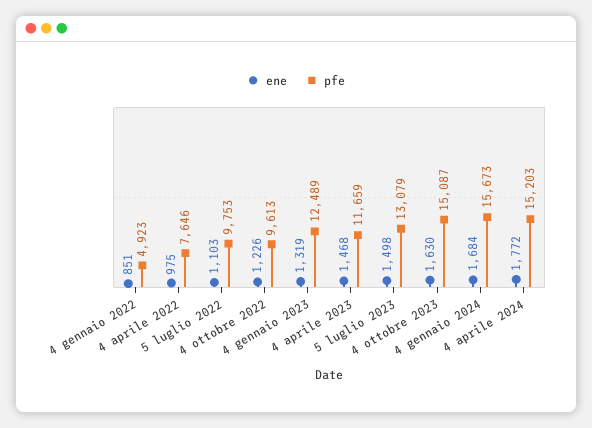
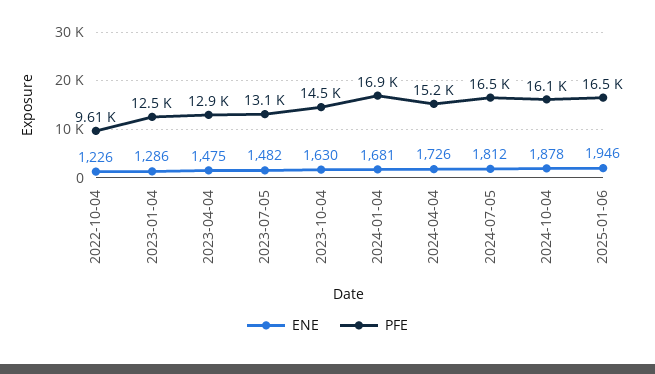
ene, 4 gennaio 2022: 851 -> none
pfe, 4 gennaio 2022: 4923 -> none
ene, 4 aprile 2022: 975 -> none
pfe, 4 aprile 2022: 7646 -> none
ene, 5 luglio 2022: 1103 -> none
pfe, 5 luglio 2022: 9753 -> none
ene, 4 gennaio 2023: 1319 -> 1286
ene, 4 aprile 2023: 1468 -> 1475
pfe, 4 aprile 2023: 11659 -> 12900
ene, 5 luglio 2023: 1498 -> 1482
pfe, 4 ottobre 2023: 15087 -> 14500
ene, 4 gennaio 2024: 1684 -> 1681
pfe, 4 gennaio 2024: 15673 -> 16900
ene, 4 aprile 2024: 1772 -> 1726
ene, 2024-07-05: none -> 1812
pfe, 2024-07-05: none -> 16500
ene, 2024-10-04: none -> 1878
pfe, 2024-10-04: none -> 16100
ene, 2025-01-06: none -> 1946
pfe, 2025-01-06: none -> 16500

